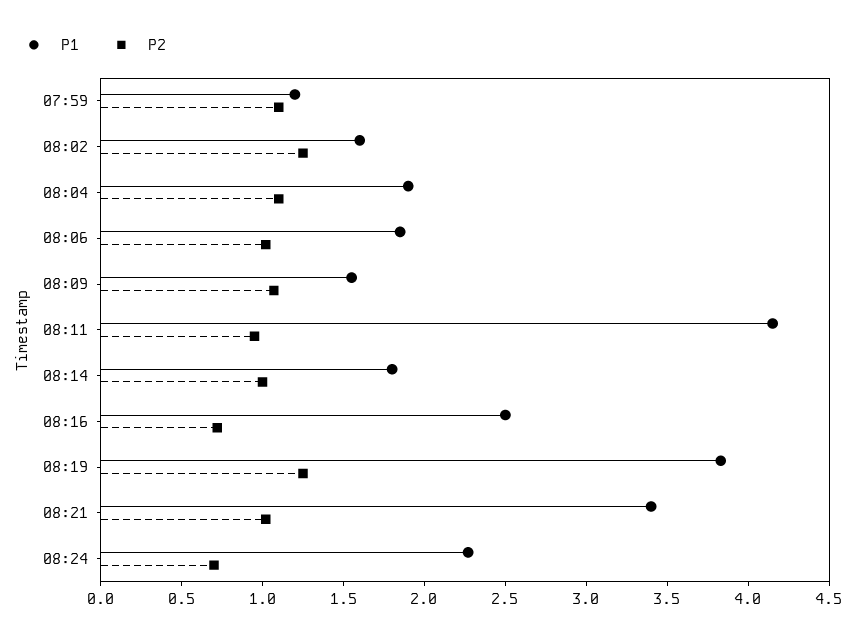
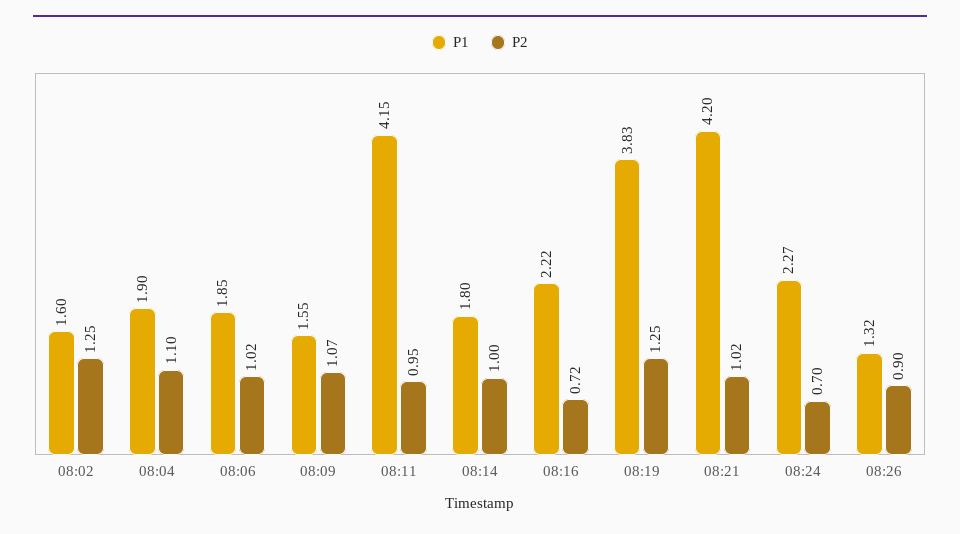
P1, 07:59: 1.2 -> none
P2, 07:59: 1.1 -> none
P1, 08:16: 2.5 -> 2.22
P1, 08:21: 3.4 -> 4.2
P1, 08:26: none -> 1.32
P2, 08:26: none -> 0.9

